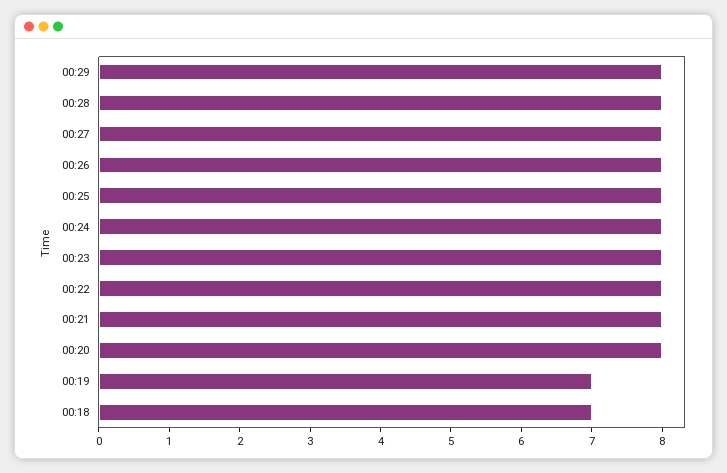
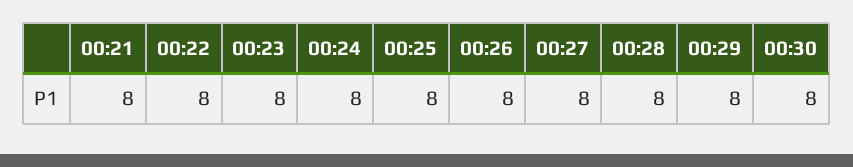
00:20: 8 -> none
00:19: 7 -> none
00:18: 7 -> none
00:30: none -> 8

